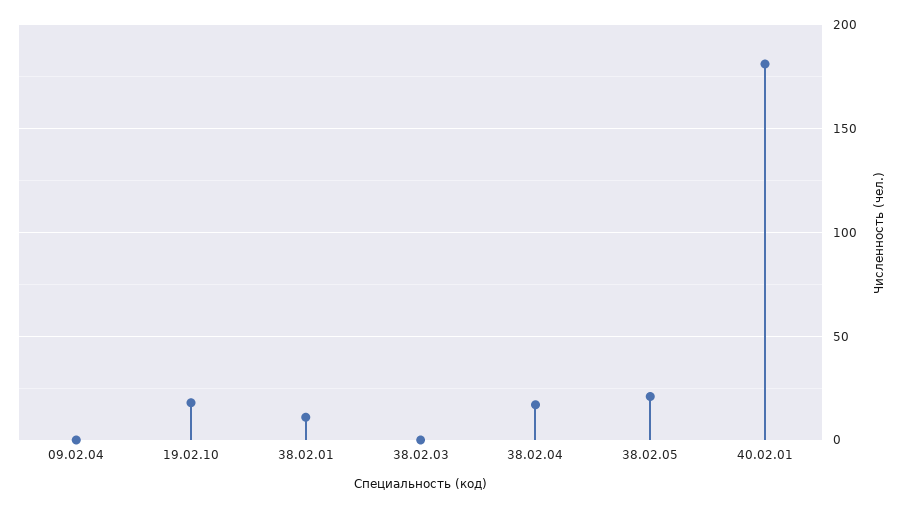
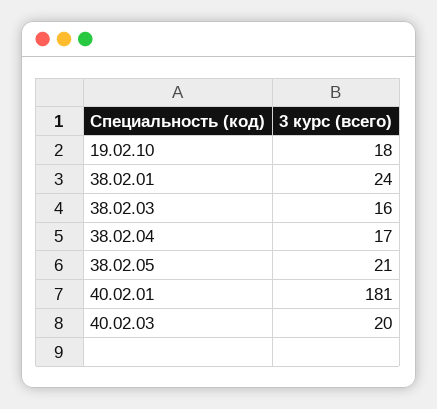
09.02.04: 0 -> none
38.02.01: 10 -> 24
38.02.03: 0 -> 16
40.02.03: none -> 20

